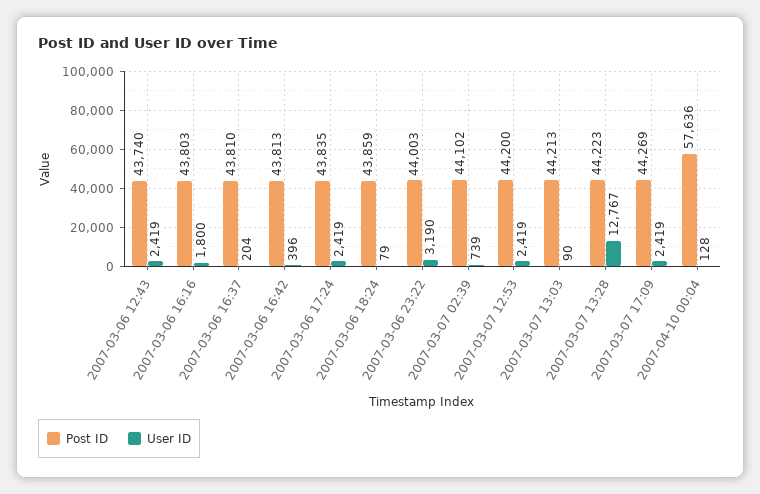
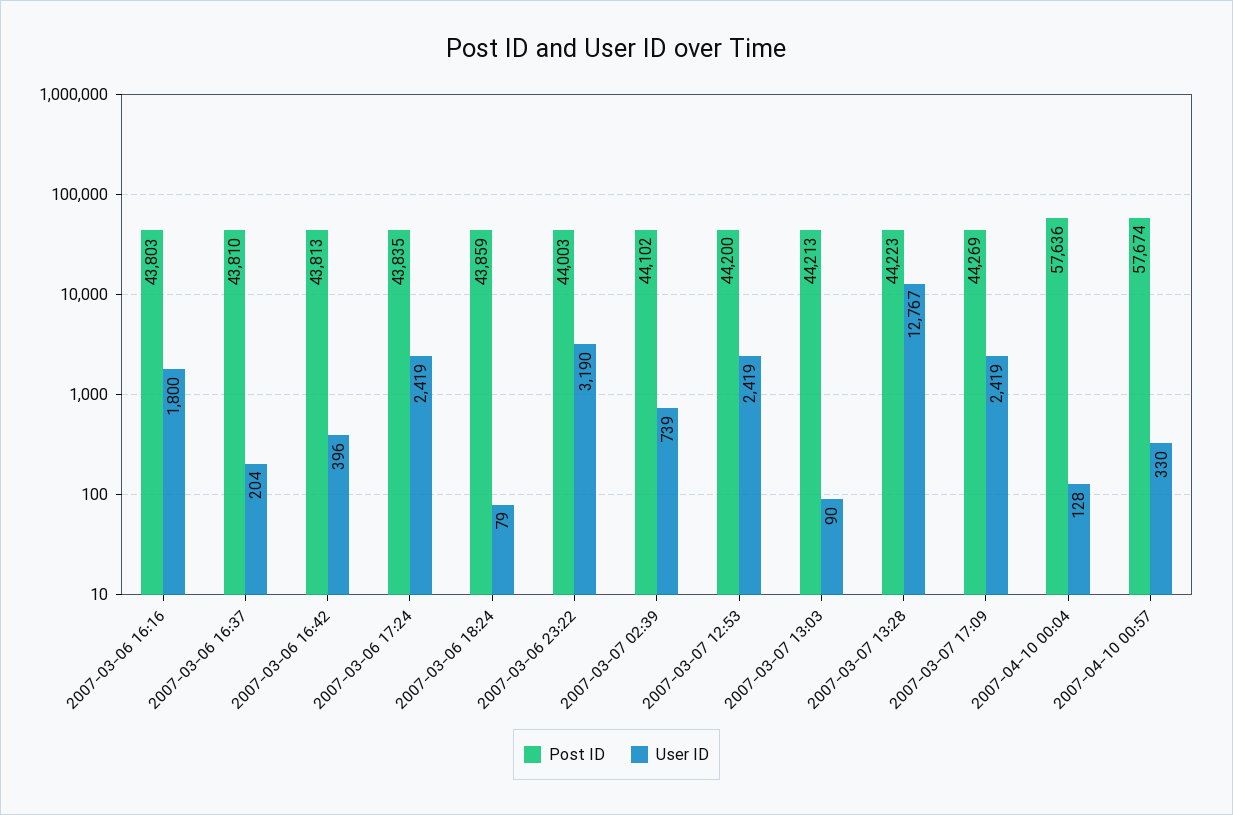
Post ID, 2007-03-06 12:43: 43740 -> none
User ID, 2007-03-06 12:43: 2419 -> none
Post ID, 2007-04-10 00:57: none -> 57674
User ID, 2007-04-10 00:57: none -> 330

